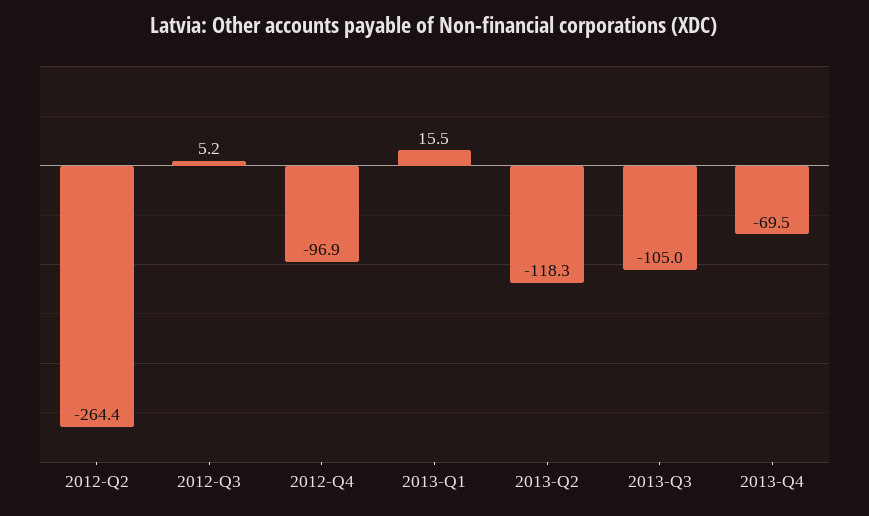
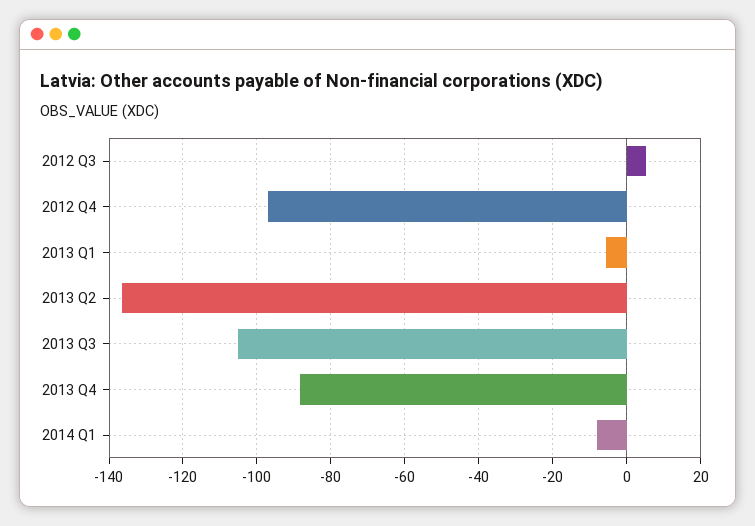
2012-Q2: -264.4 -> none
2013-Q1: 15.5 -> -6
2013-Q2: -118.3 -> -136
2013-Q4: -69.5 -> -88
2014 Q1: none -> -8

